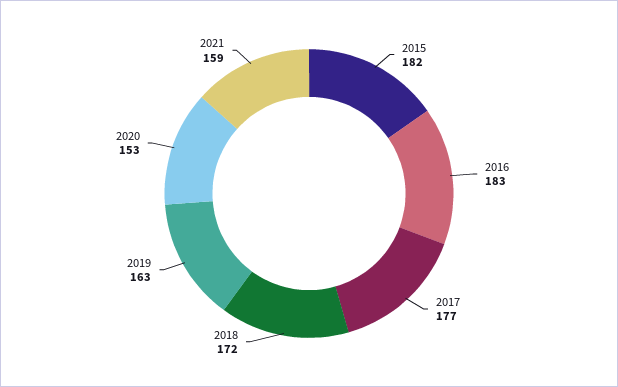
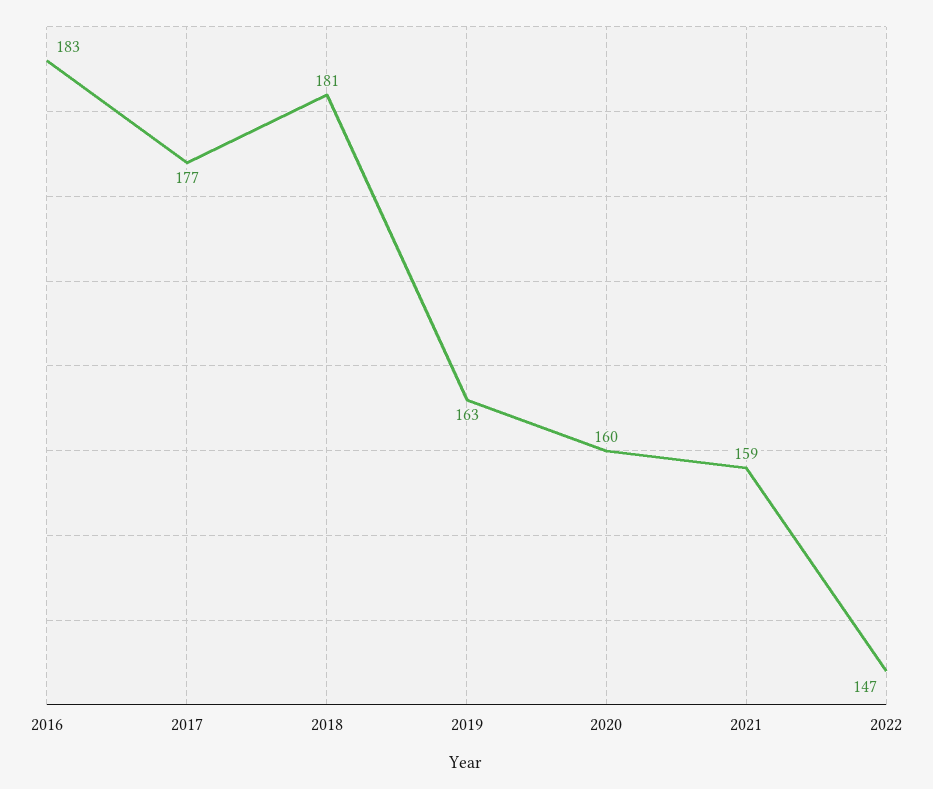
2015: 182 -> none
2018: 172 -> 181
2020: 153 -> 160
2022: none -> 147

